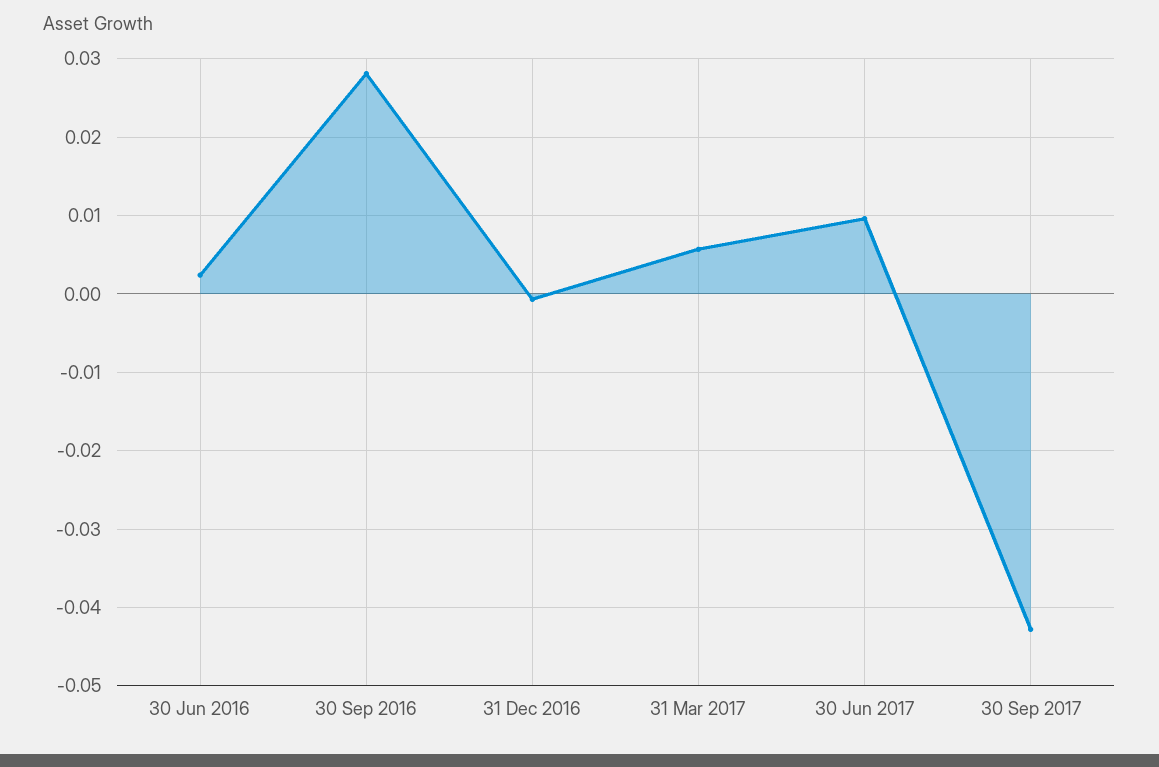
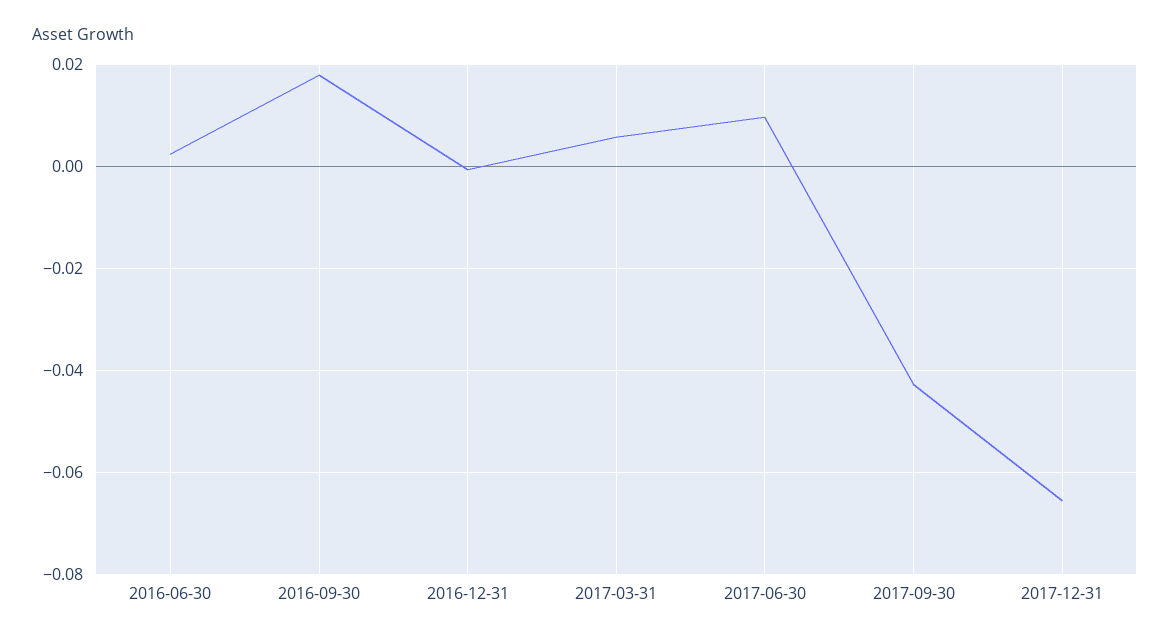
30 Sep 2016: 0.028 -> 0.018
2017-12-31: none -> -0.066

